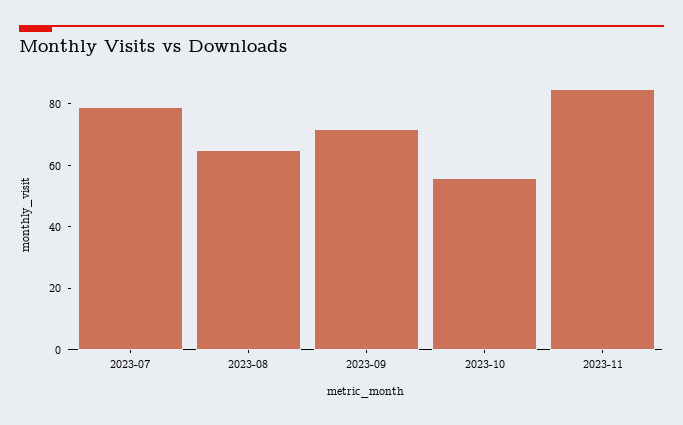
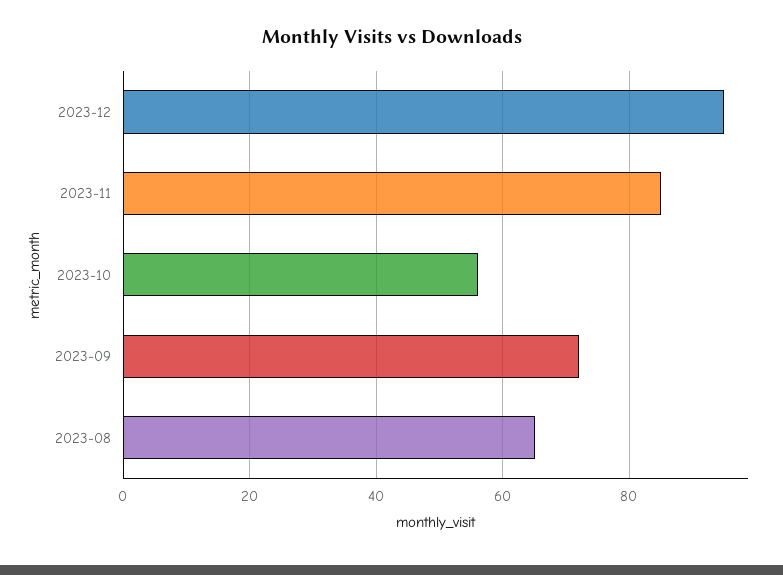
2023-07: 80 -> none
2023-12: none -> 95

